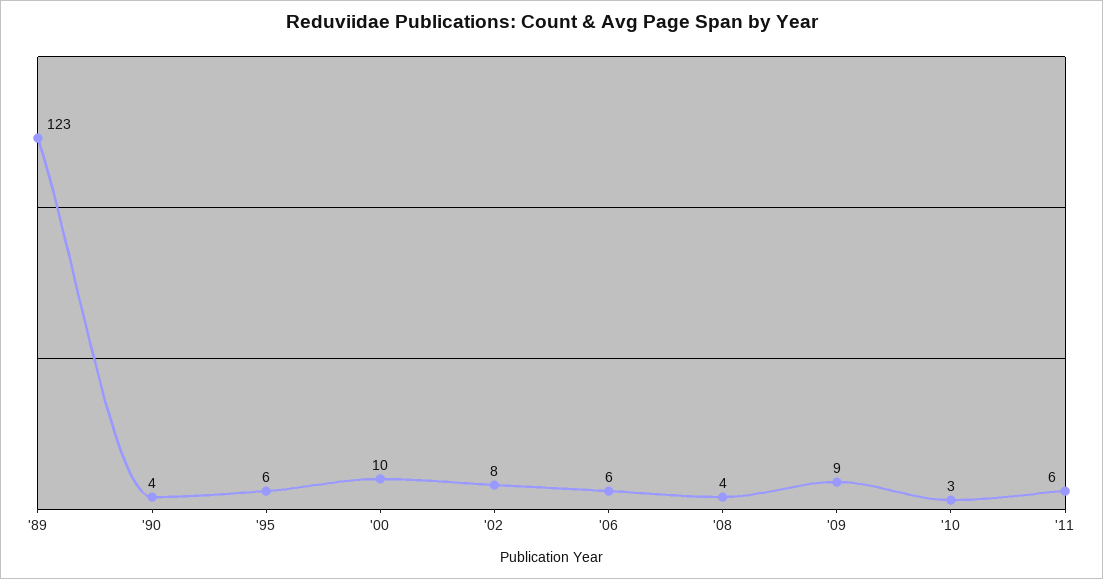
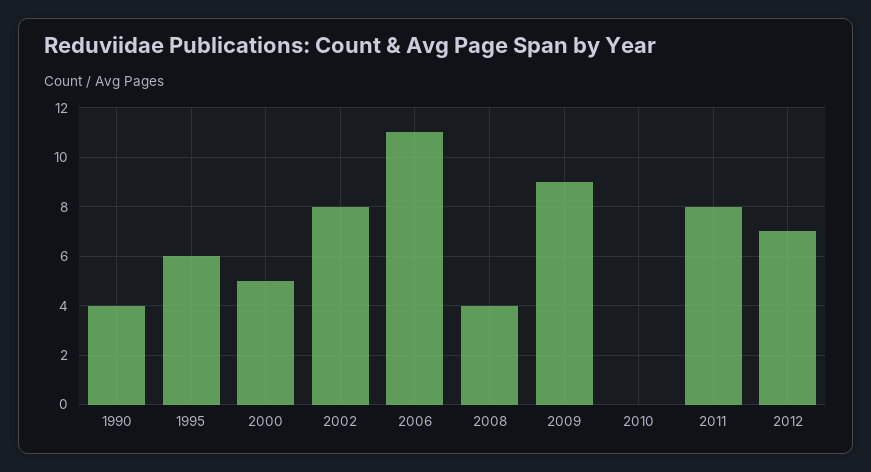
'89: 123 -> none
'00: 10 -> 5
'06: 6 -> 11
'10: 3 -> 0
'11: 6 -> 8
2012: none -> 7

